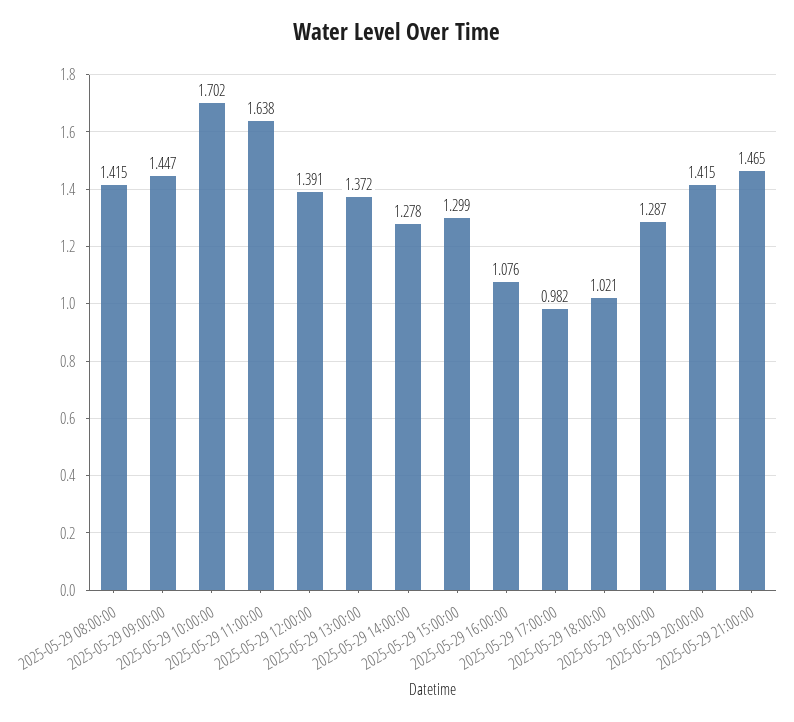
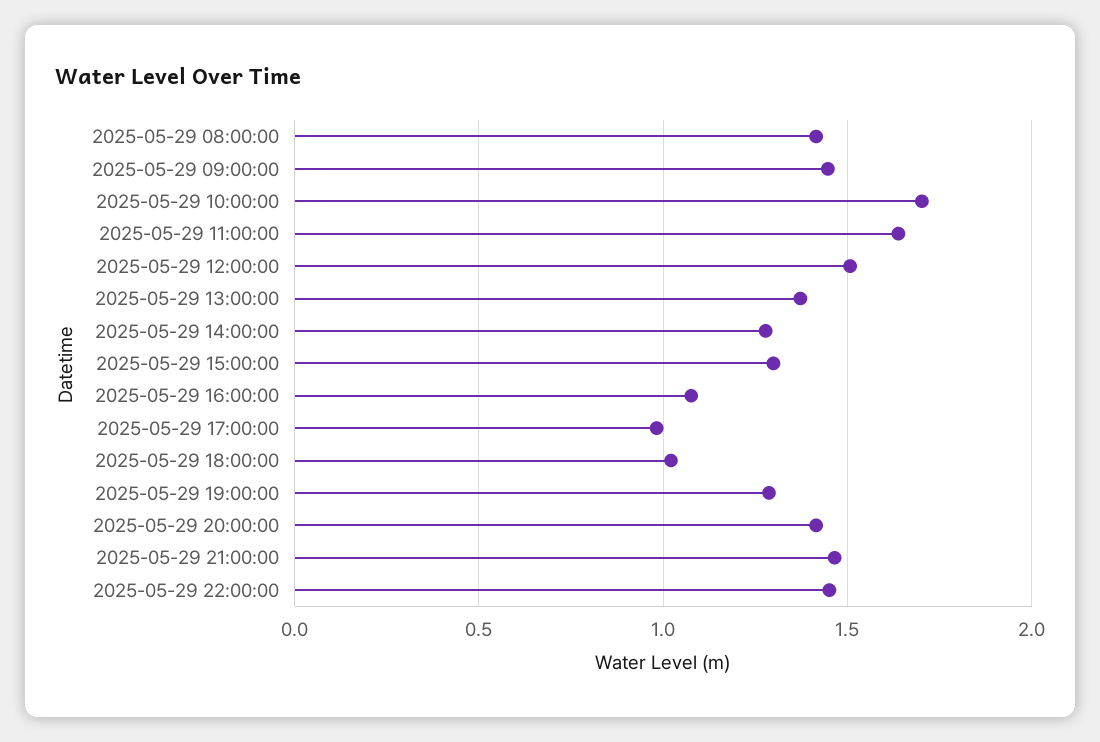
2025-05-29 12:00:00: 1.391 -> 1.5
2025-05-29 22:00:00: none -> 1.45

